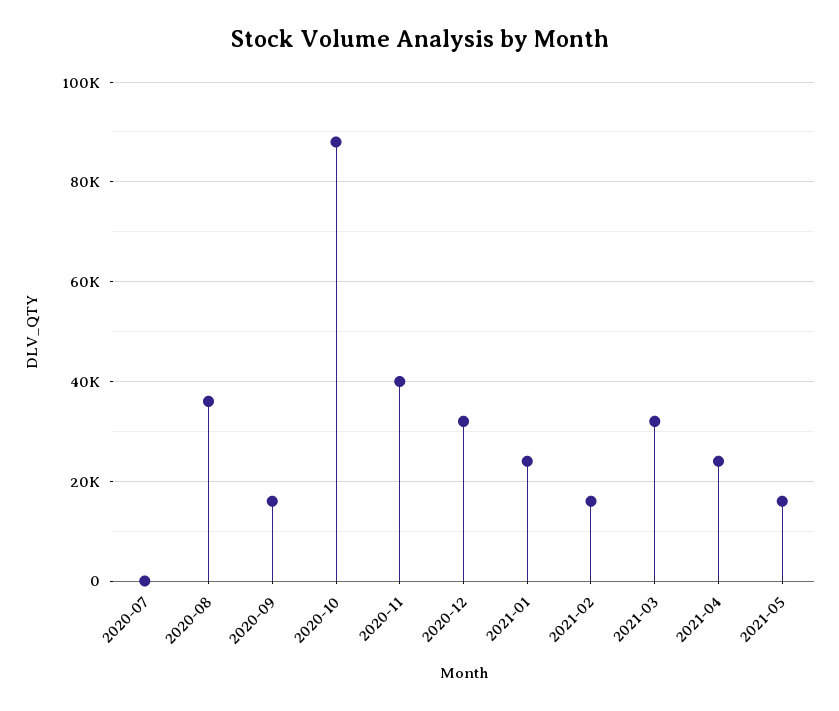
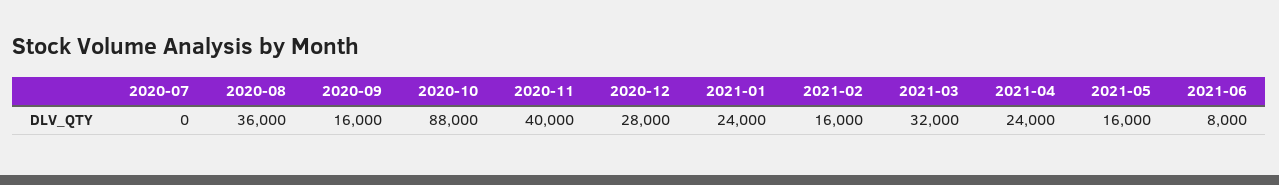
2020-12: 32000 -> 28000
2021-06: none -> 8000

